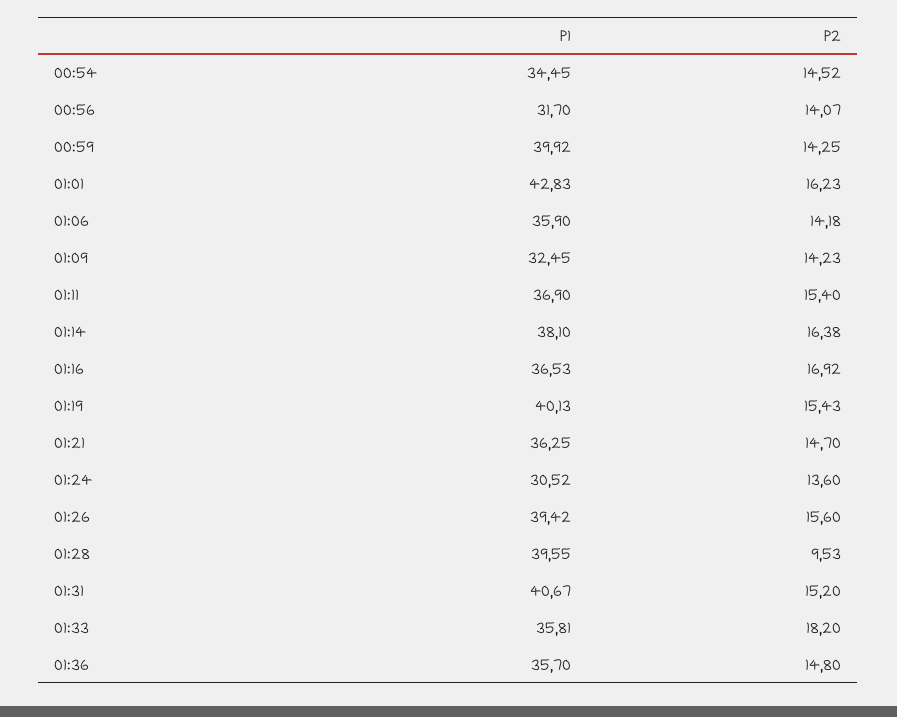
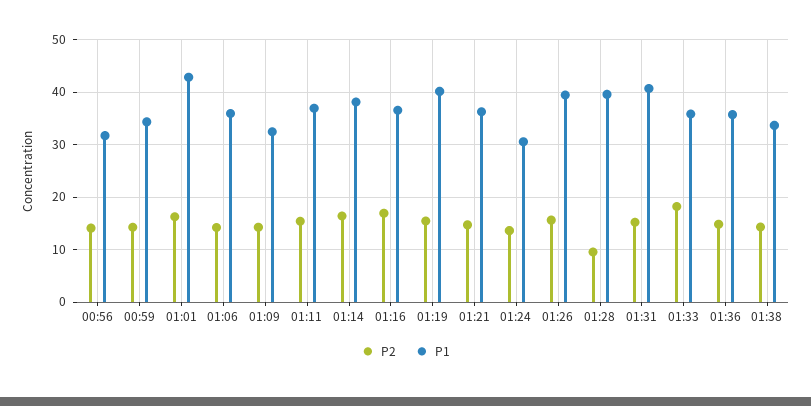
P1, 00:54: 34.45 -> none
P2, 00:54: 14.52 -> none
P1, 00:59: 39.92 -> 34
P2, 01:38: none -> 14
P1, 01:38: none -> 34

